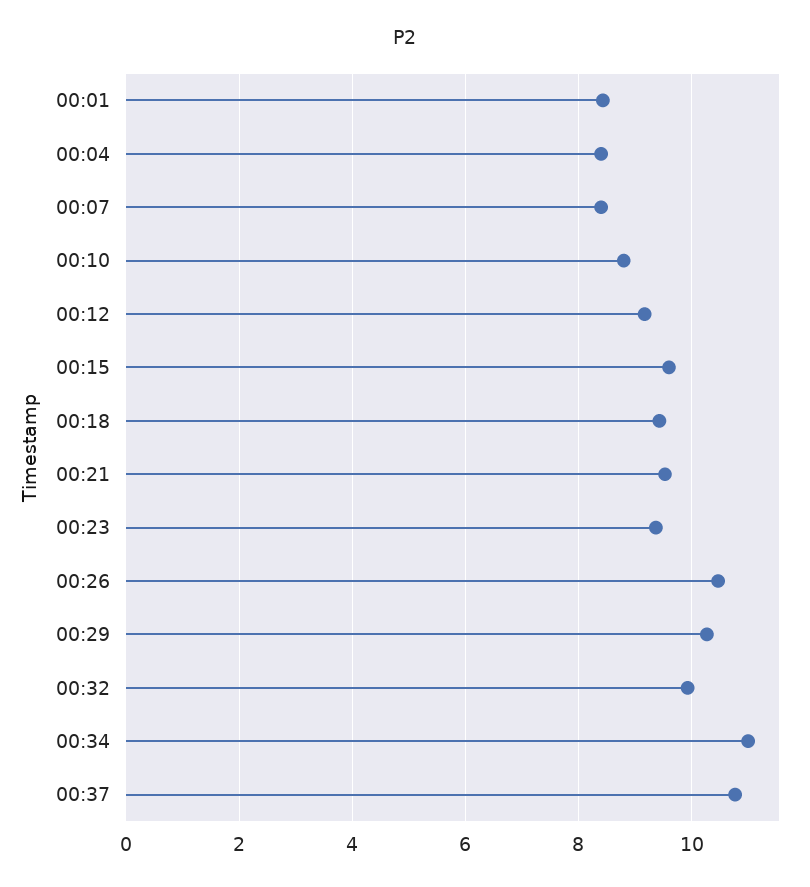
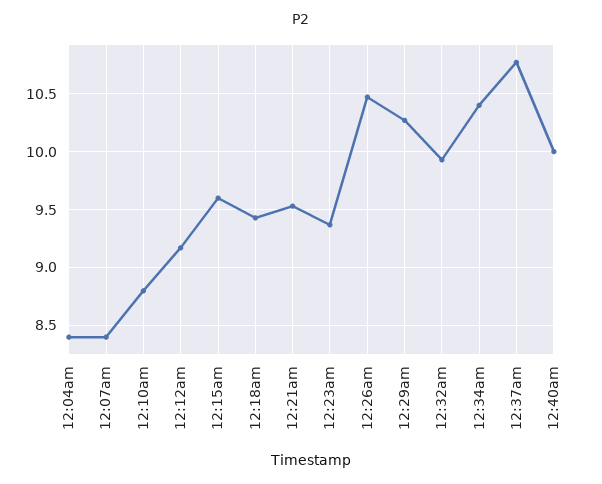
00:01: 8.4 -> none
00:34: 11 -> 10.4
12:40am: none -> 10

